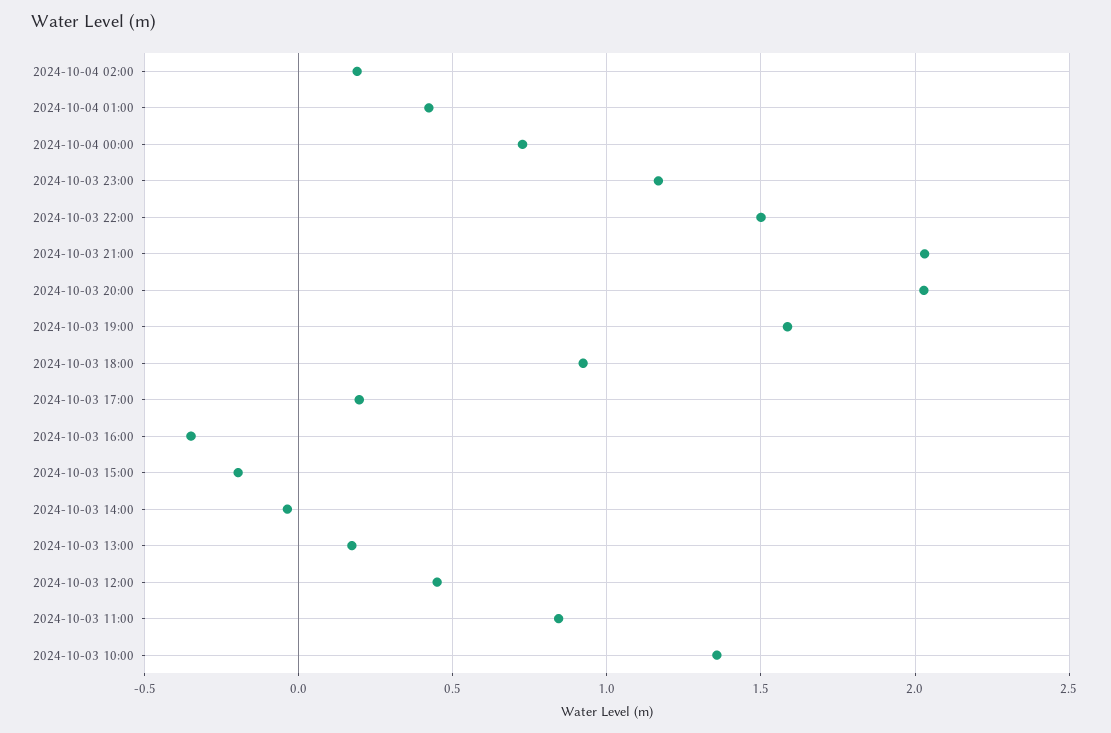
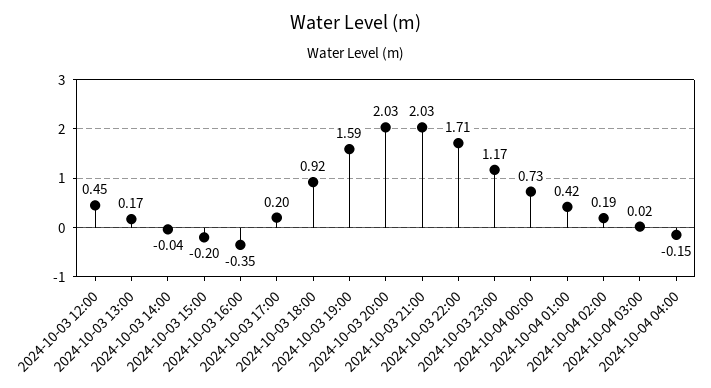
2024-10-03 22:00: 1.5 -> 1.71
2024-10-03 11:00: 0.85 -> none
2024-10-03 10:00: 1.35 -> none
2024-10-04 03:00: none -> 0.02
2024-10-04 04:00: none -> -0.15

